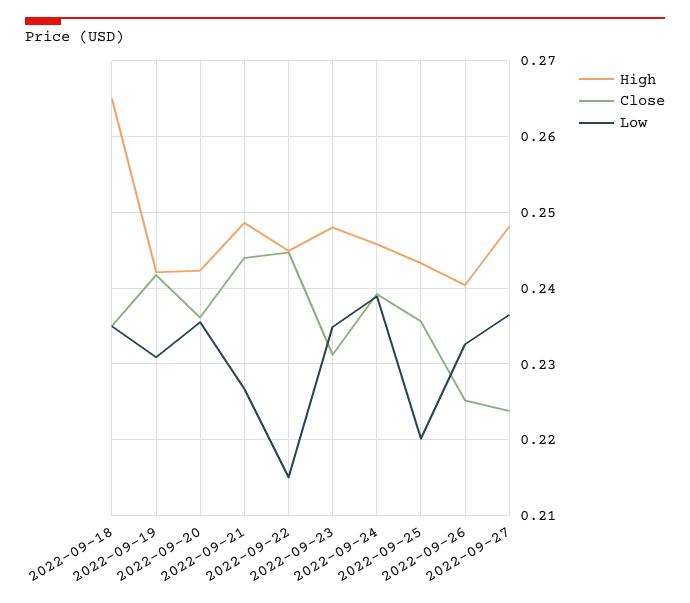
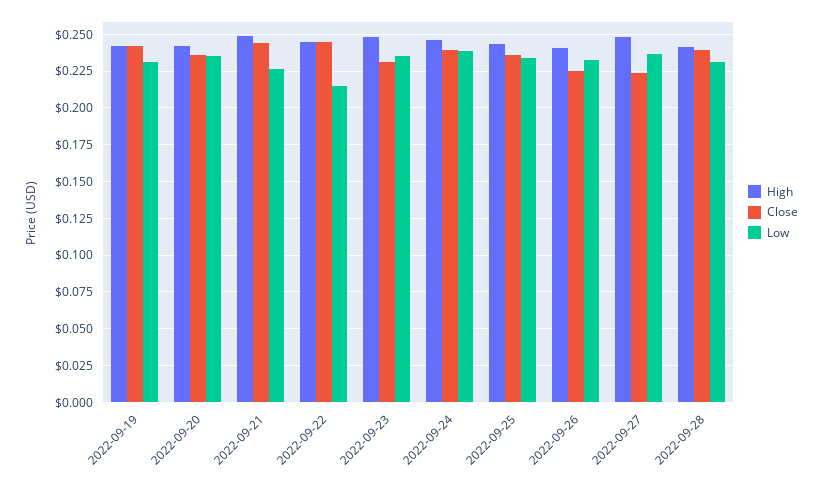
High, 2022-09-18: 0.265 -> none
Close, 2022-09-18: 0.235 -> none
Low, 2022-09-18: 0.235 -> none
Low, 2022-09-25: 0.22 -> 0.235
High, 2022-09-28: none -> 0.24
Close, 2022-09-28: none -> 0.24
Low, 2022-09-28: none -> 0.23

